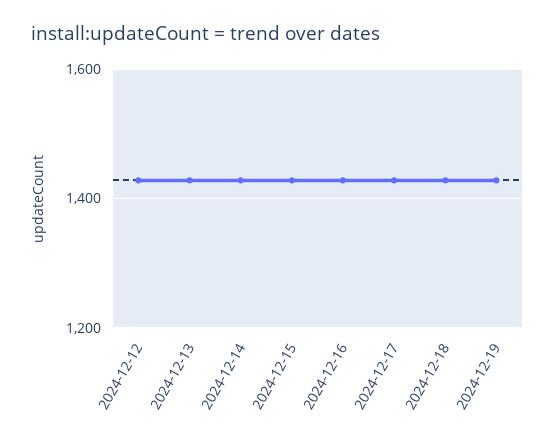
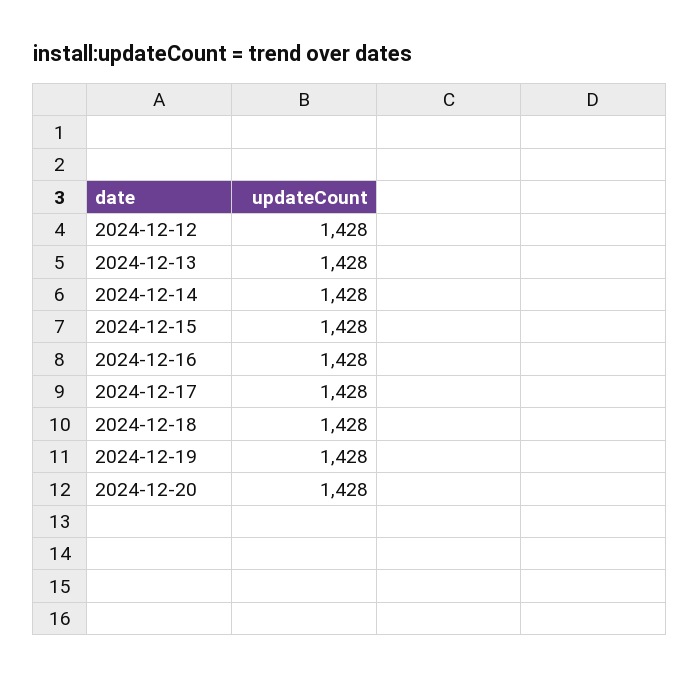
2024-12-20: none -> 1428

